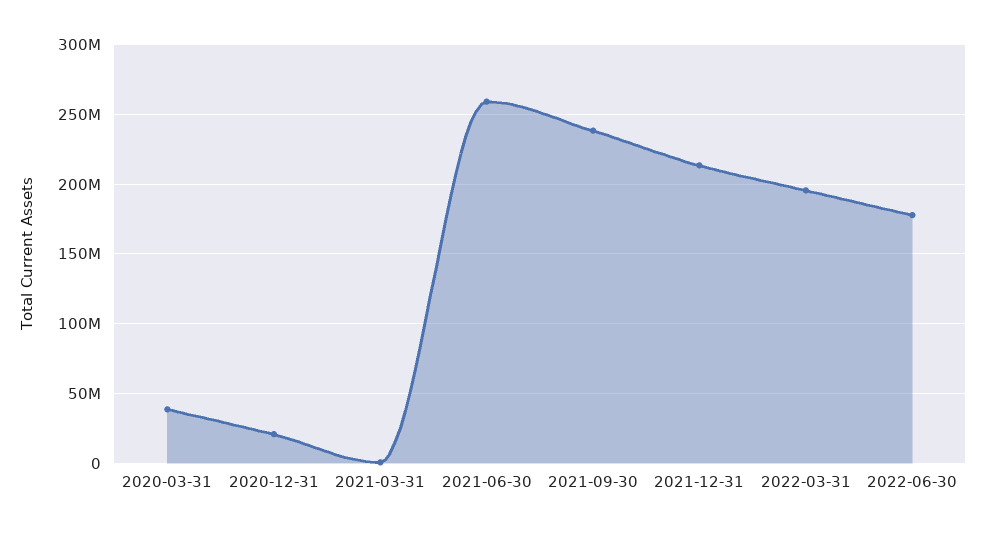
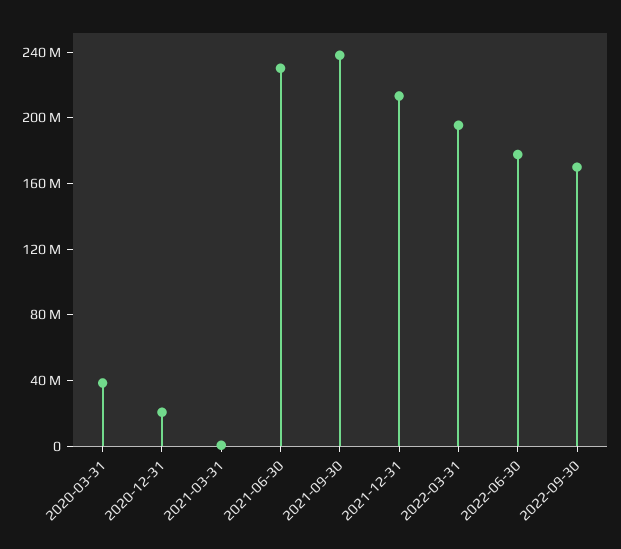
2021-06-30: 260000000 -> 230000000
2022-09-30: none -> 170000000

